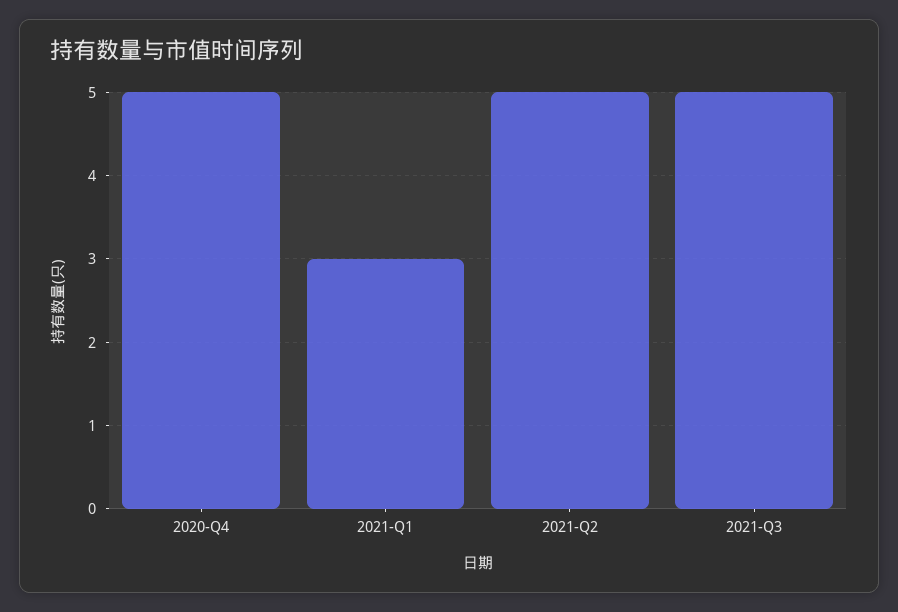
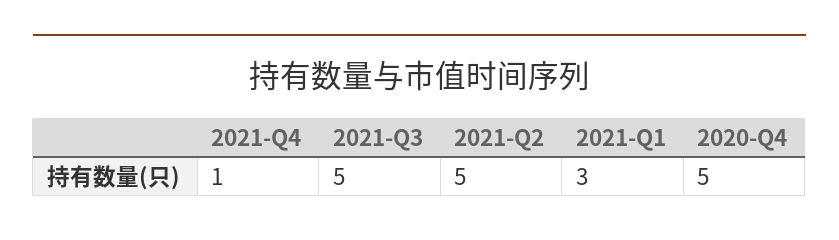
2021-Q4: none -> 1

